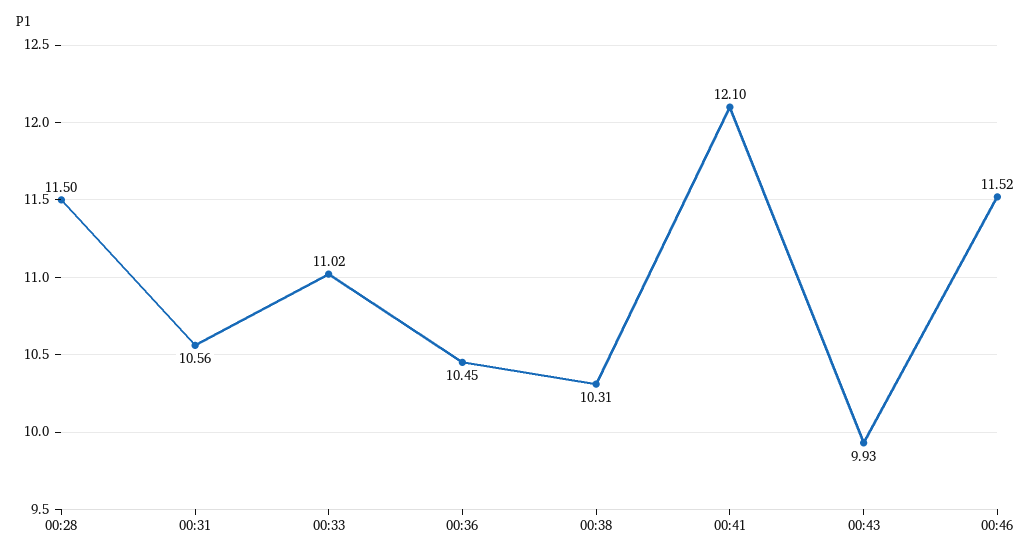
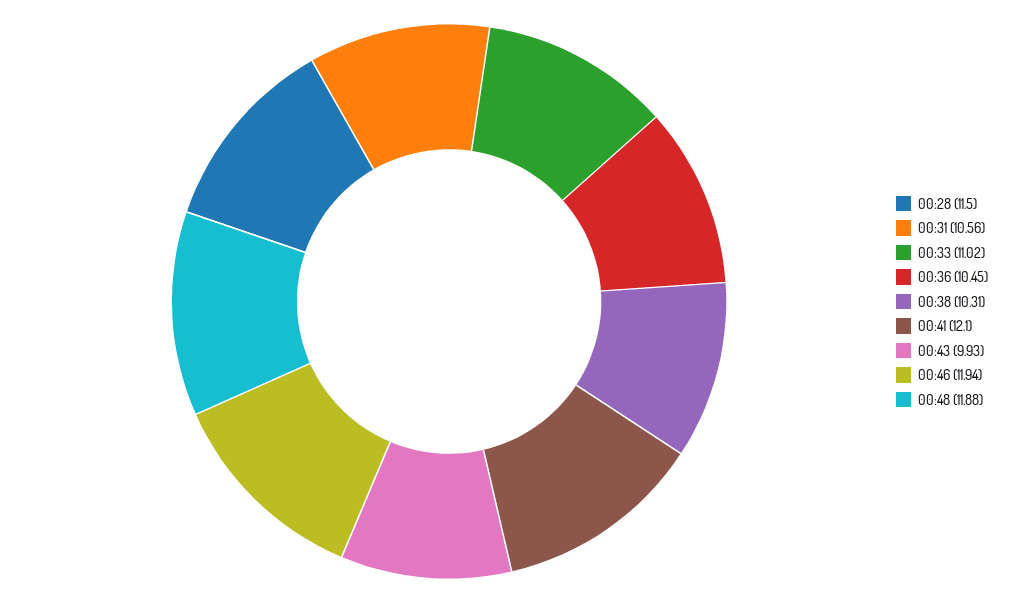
00:46: 11.52 -> 11.94
00:48: none -> 11.88

